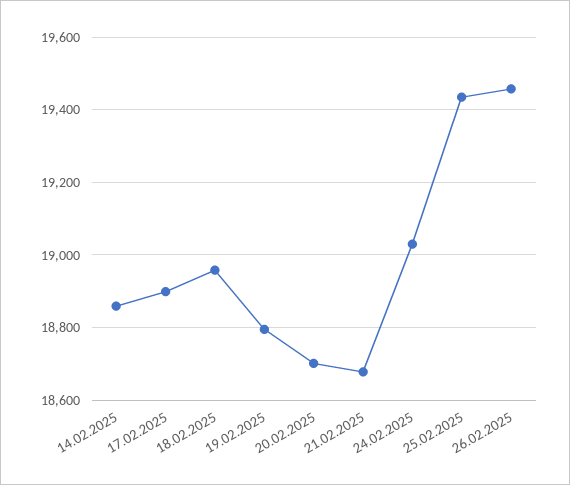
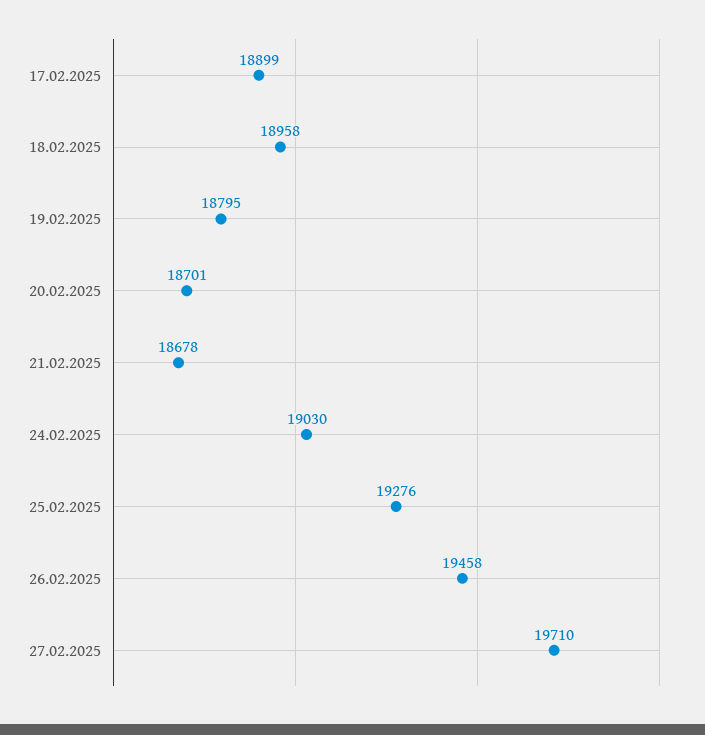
14.02.2025: 18860 -> none
25.02.2025: 19440 -> 19276
27.02.2025: none -> 19710

